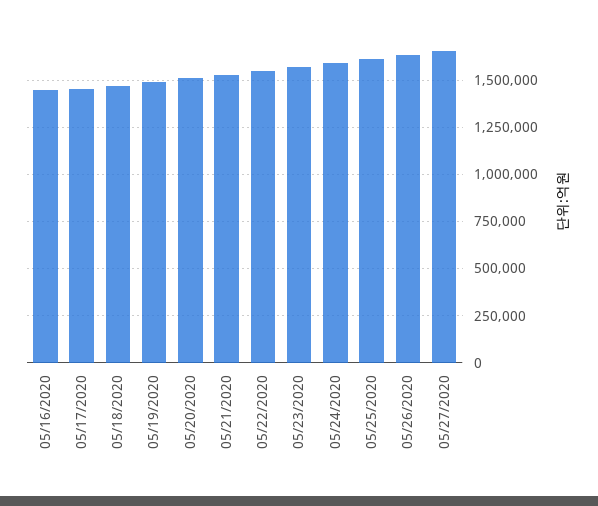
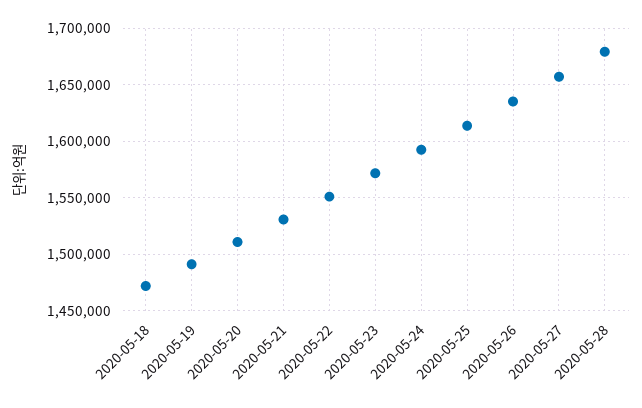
05/16/2020: 1450000 -> none
05/17/2020: 1450000 -> none
2020-05-28: none -> 1680000

